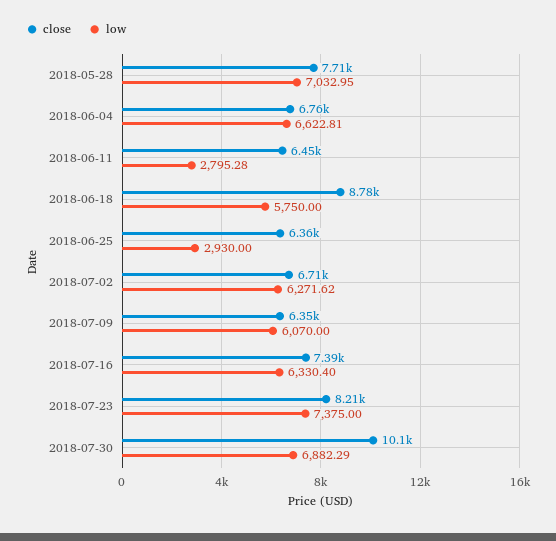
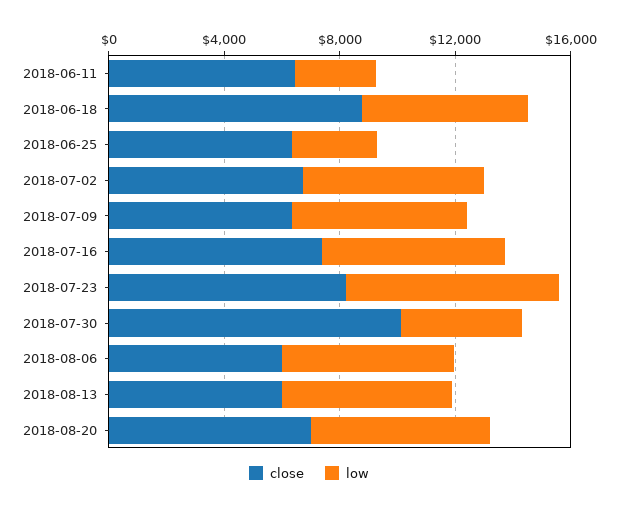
close, 2018-05-28: 7710 -> none
low, 2018-05-28: 7032.95 -> none
close, 2018-06-04: 6760 -> none
low, 2018-06-04: 6622.81 -> none
low, 2018-07-30: 6882.29 -> 4000
close, 2018-08-06: none -> 6000
low, 2018-08-06: none -> 6000
close, 2018-08-13: none -> 6000
low, 2018-08-13: none -> 6000
close, 2018-08-20: none -> 7000
low, 2018-08-20: none -> 6000

